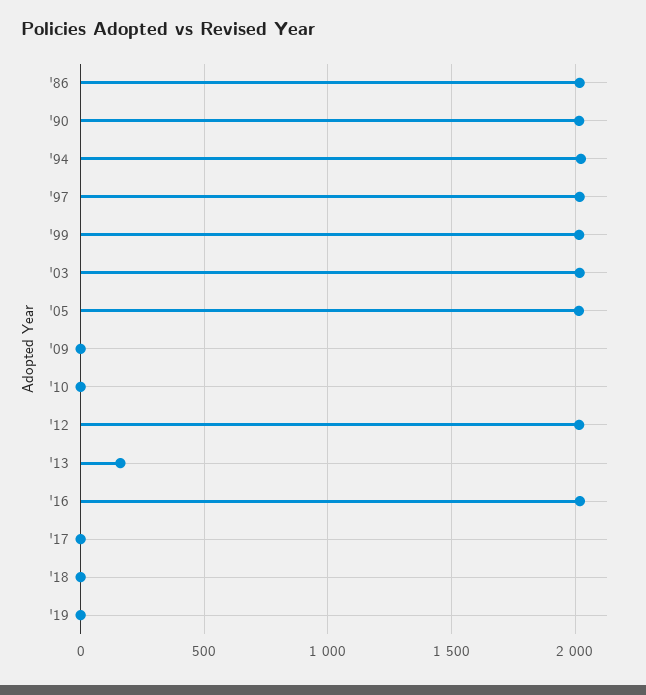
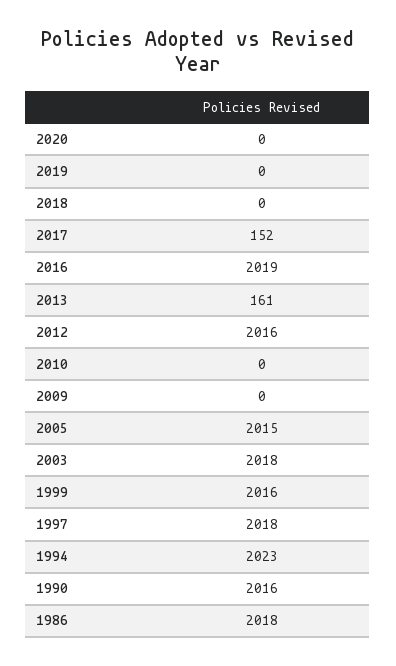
'17: 0 -> 152
2020: none -> 0

